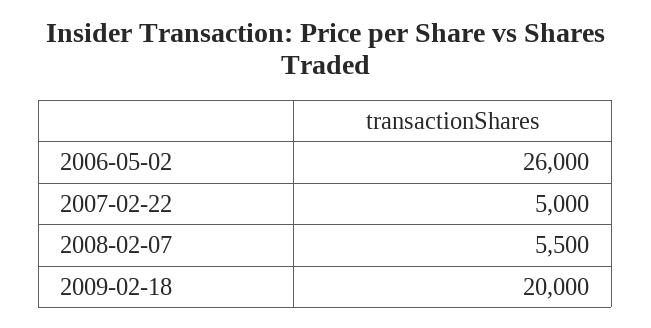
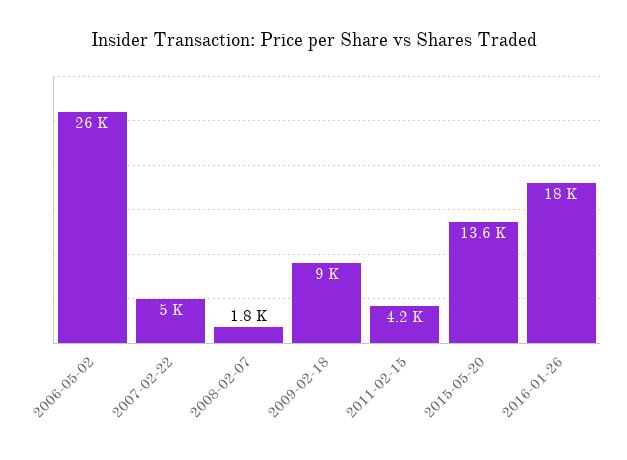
2008-02-07: 5500 -> 1800
2009-02-18: 20000 -> 9000
2011-02-15: none -> 4200
2015-05-20: none -> 13600
2016-01-26: none -> 18000

